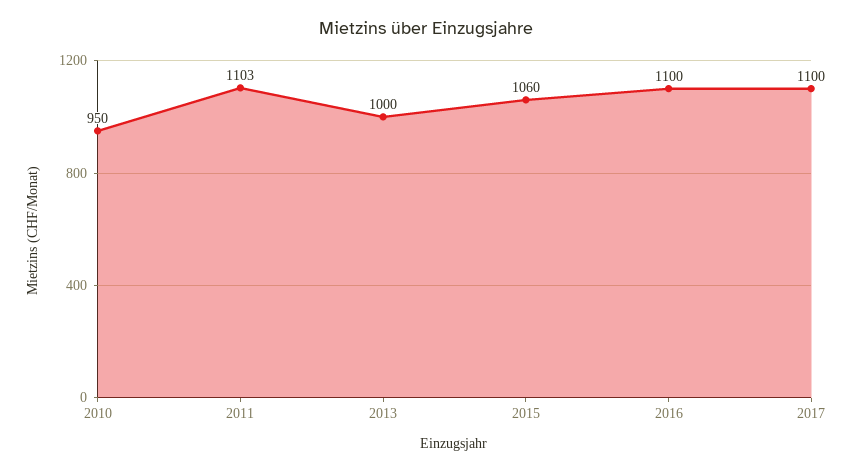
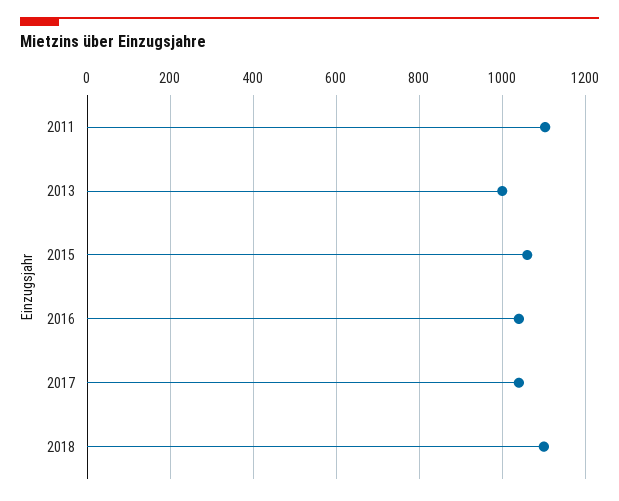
2010: 950 -> none
2016: 1100 -> 1040
2017: 1100 -> 1040
2018: none -> 1100

